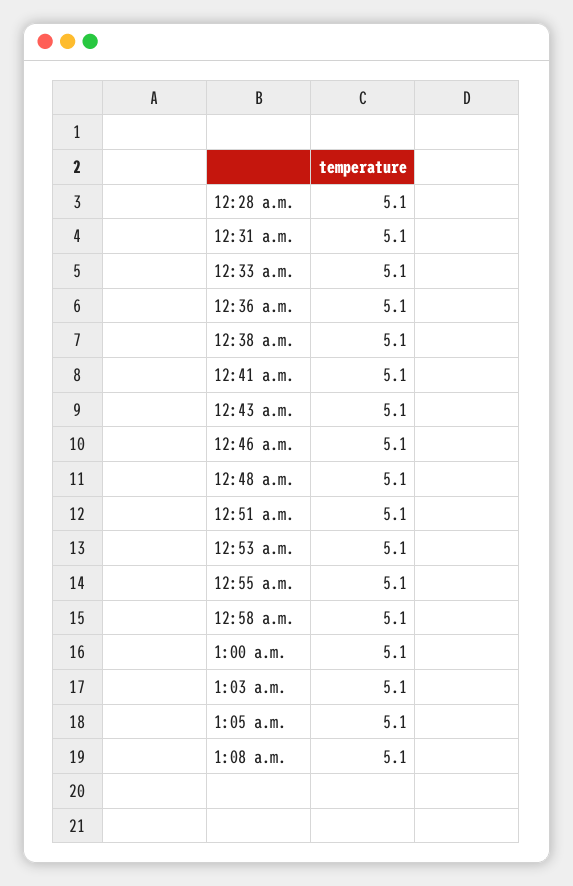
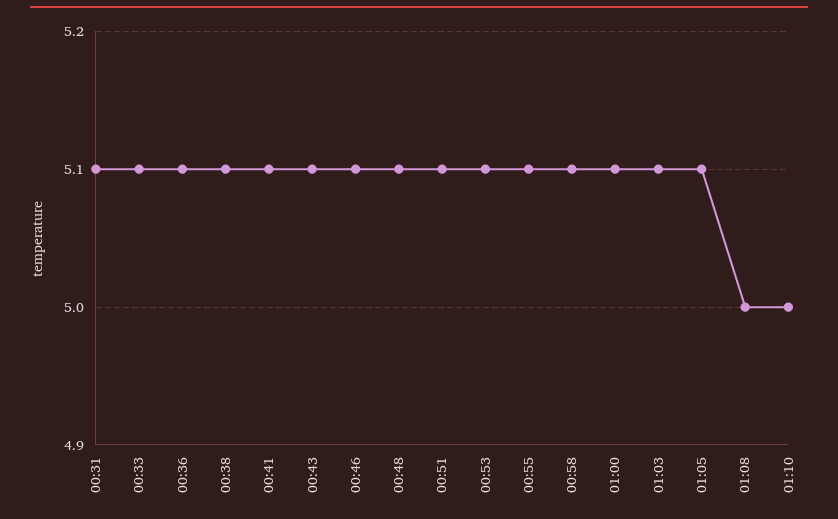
12:28 a.m.: 5.1 -> none
1:08 a.m.: 5.1 -> 5
01:10: none -> 5

